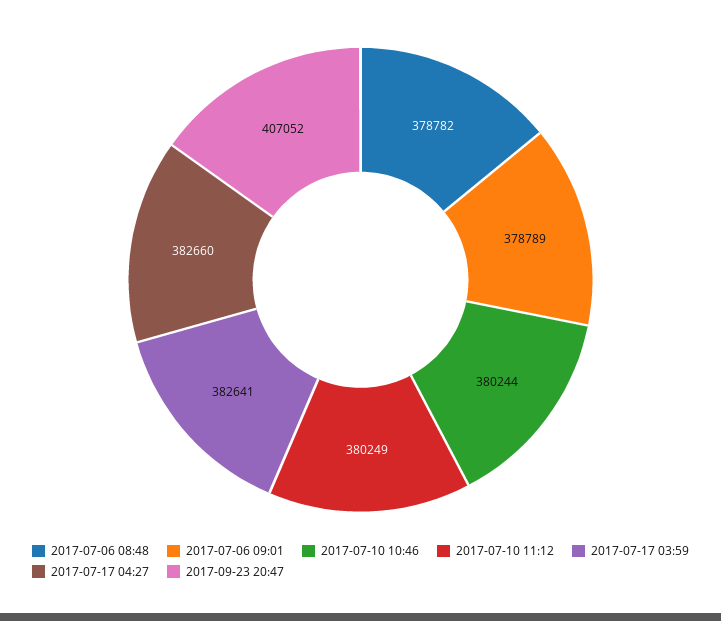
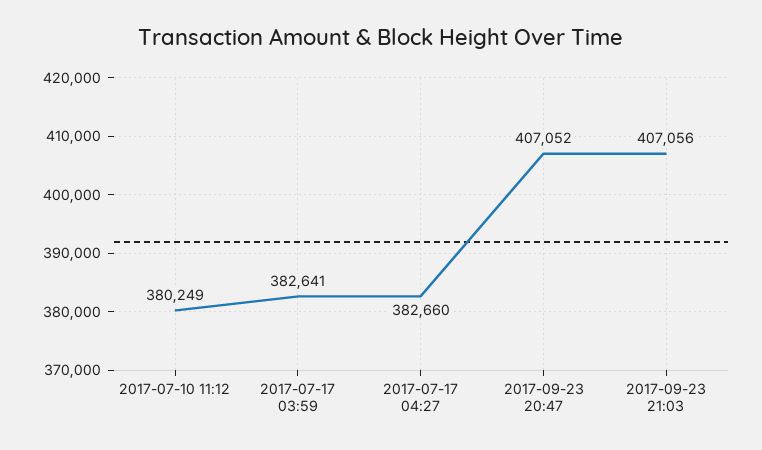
2017-07-06 08:48: 378782 -> none
2017-07-06 09:01: 378789 -> none
2017-07-10 10:46: 380244 -> none
2017-09-23 21:03: none -> 407056

